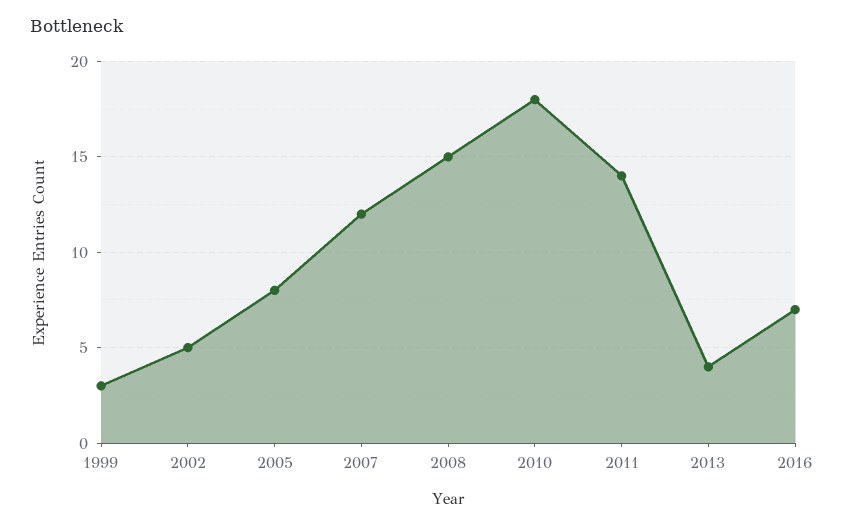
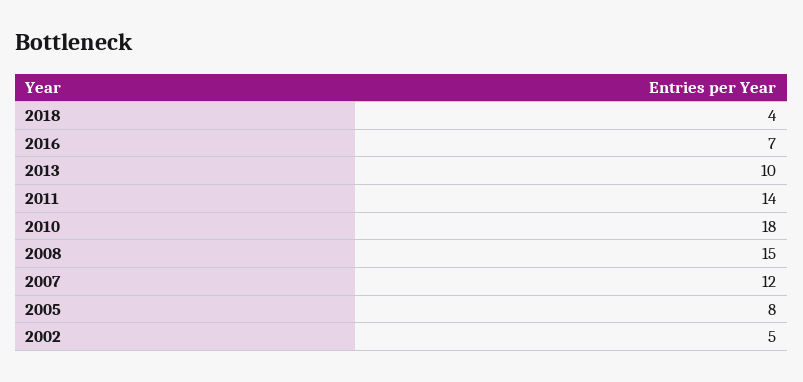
1999: 3 -> none
2013: 4 -> 10
2018: none -> 4

